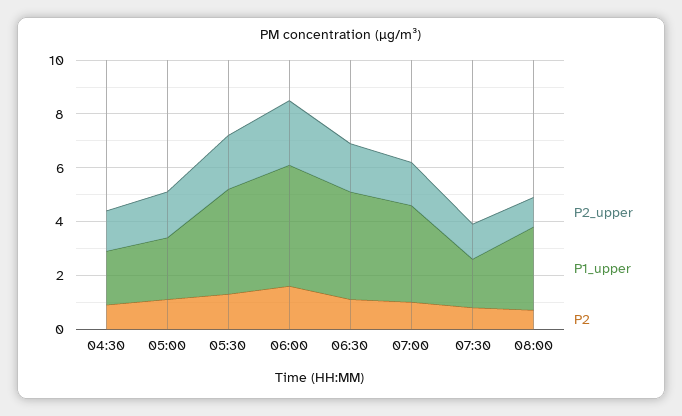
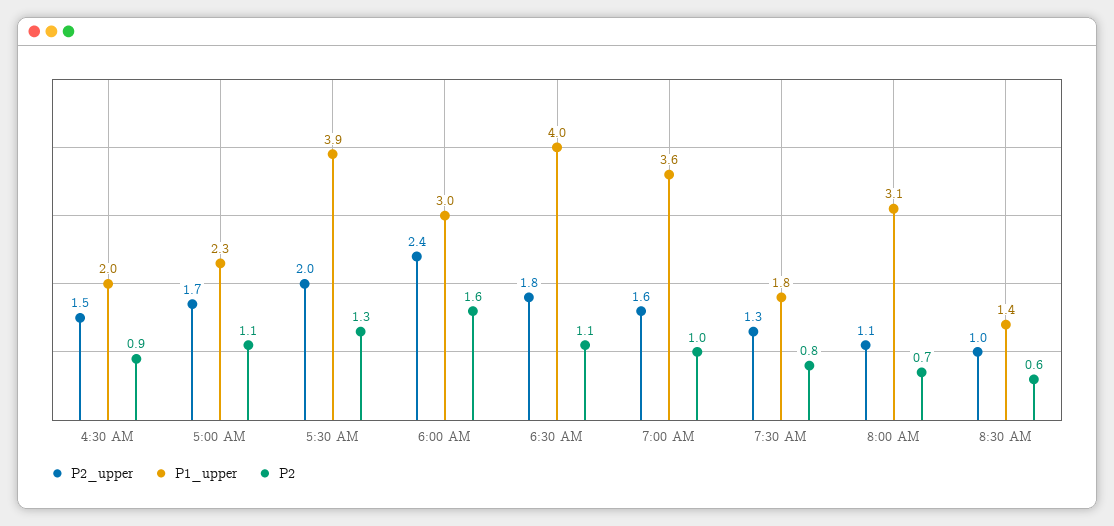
P1_upper, 06:00: 4.5 -> 3
P2_upper, 8:30 AM: none -> 1
P1_upper, 8:30 AM: none -> 1.4
P2, 8:30 AM: none -> 0.6

